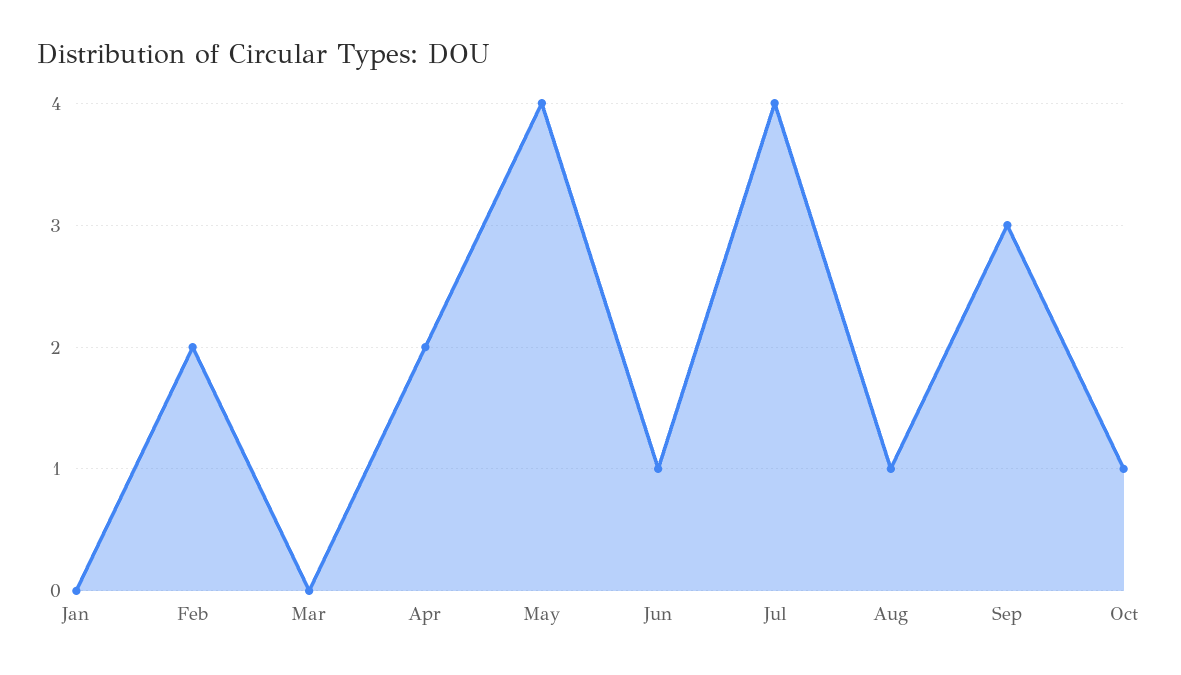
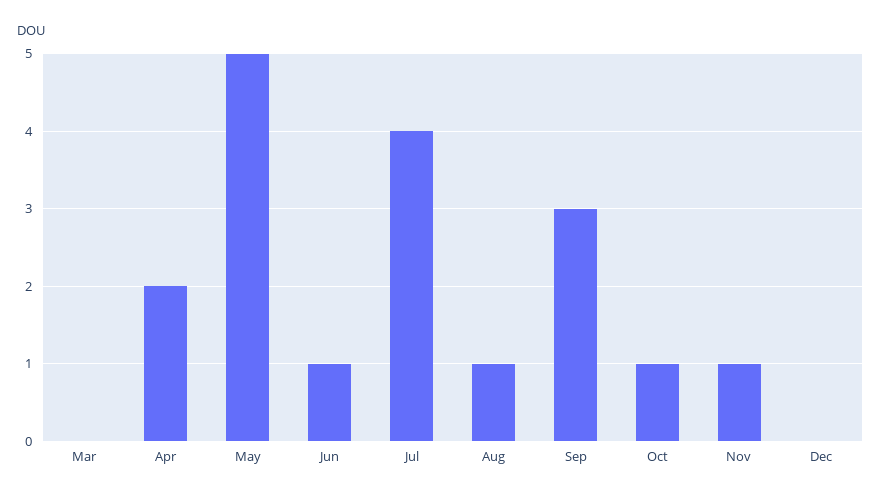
Jan: 0 -> none
Feb: 2 -> none
May: 4 -> 5
Nov: none -> 1
Dec: none -> 0

